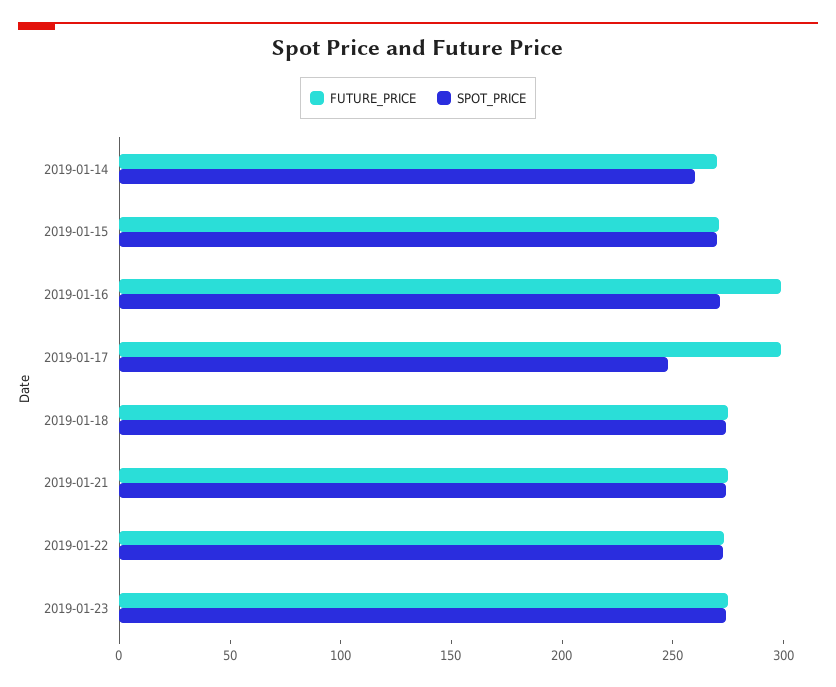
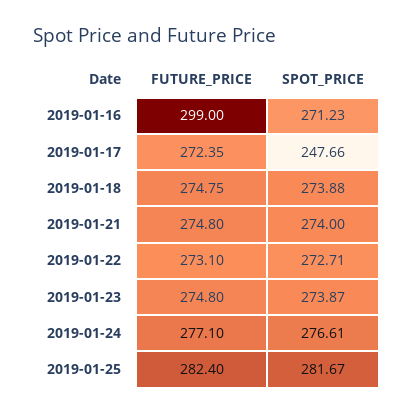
FUTURE_PRICE, 2019-01-14: 270 -> none
SPOT_PRICE, 2019-01-14: 260 -> none
FUTURE_PRICE, 2019-01-15: 270 -> none
SPOT_PRICE, 2019-01-15: 270 -> none
FUTURE_PRICE, 2019-01-17: 300 -> 272.35
FUTURE_PRICE, 2019-01-24: none -> 277.1
SPOT_PRICE, 2019-01-24: none -> 276.61
FUTURE_PRICE, 2019-01-25: none -> 282.4
SPOT_PRICE, 2019-01-25: none -> 281.67

